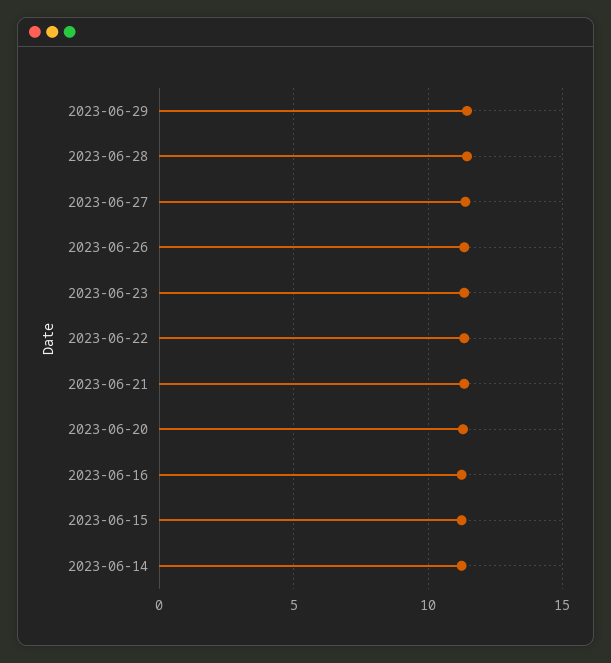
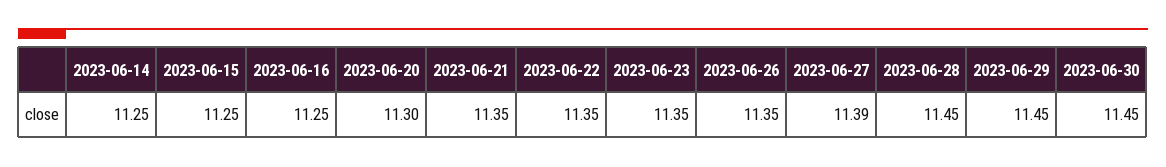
2023-06-30: none -> 11.45

